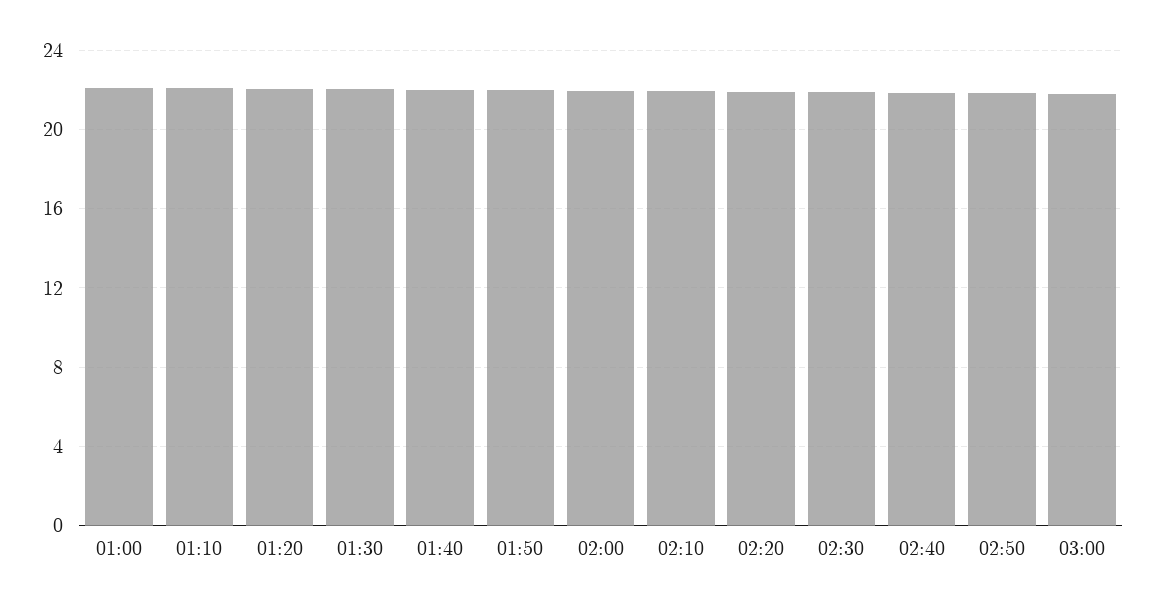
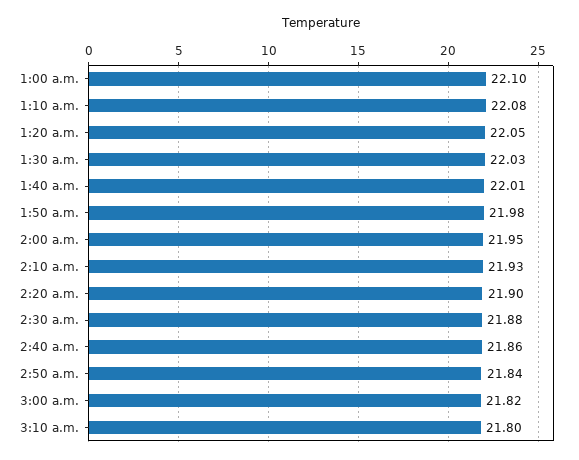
3:10 a.m.: none -> 21.8

